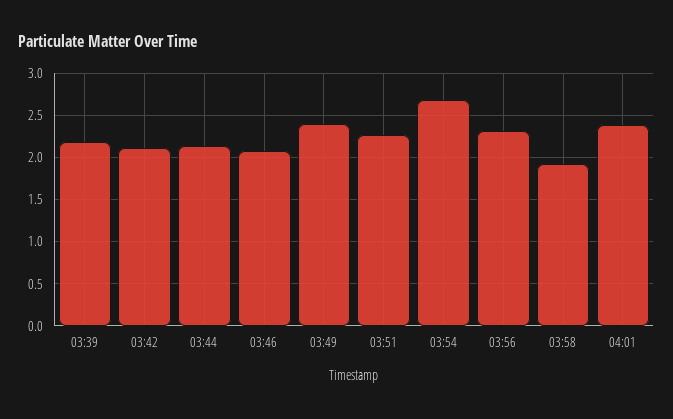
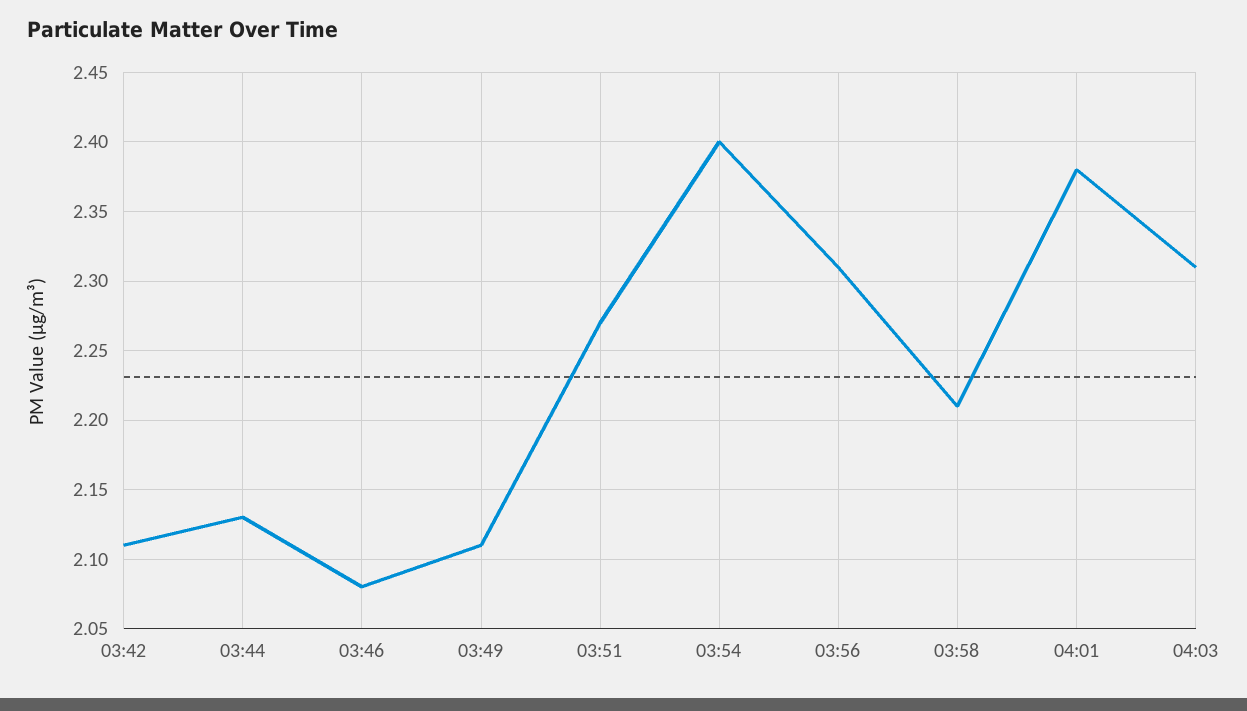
03:39: 2.2 -> none
03:49: 2.4 -> 2.11
03:54: 2.7 -> 2.4
03:58: 1.9 -> 2.21
04:03: none -> 2.31

